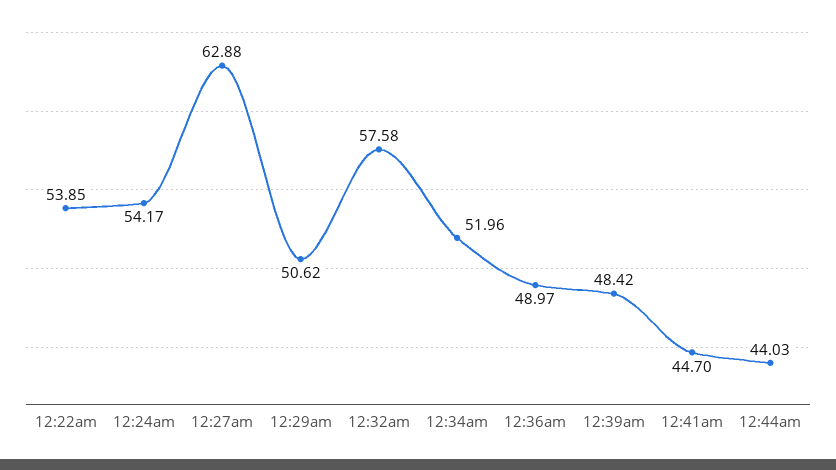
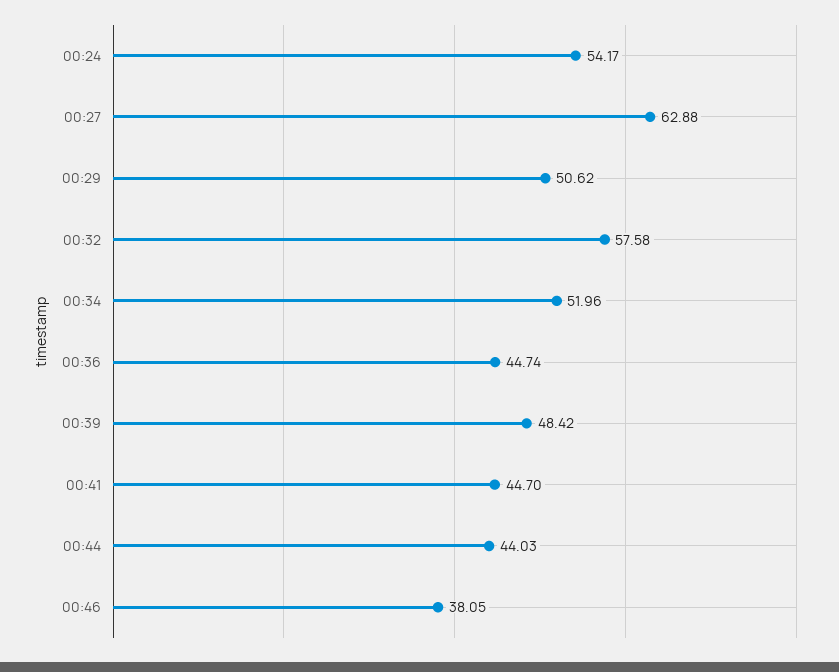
12:22am: 53.85 -> none
12:36am: 48.97 -> 44.74
00:46: none -> 38.05

